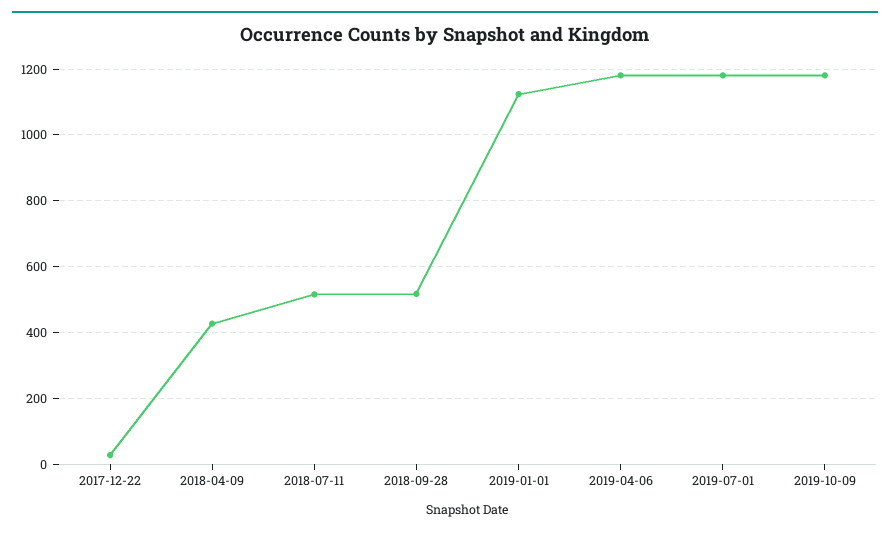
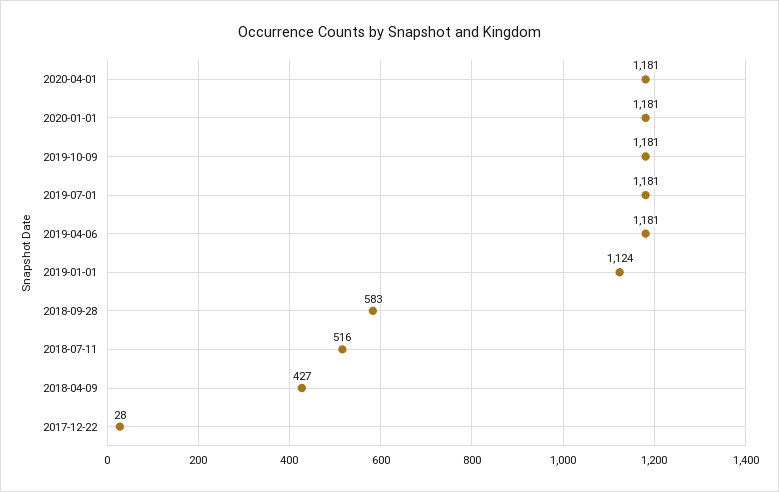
2018-09-28: 520 -> 583
2020-04-01: none -> 1181
2020-01-01: none -> 1181

